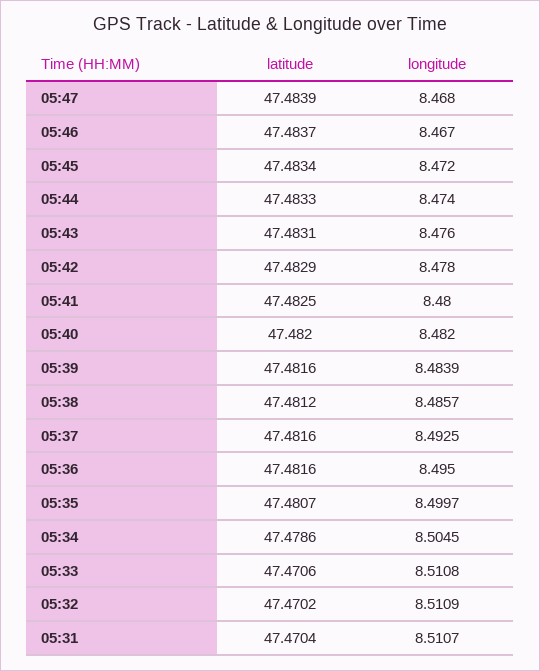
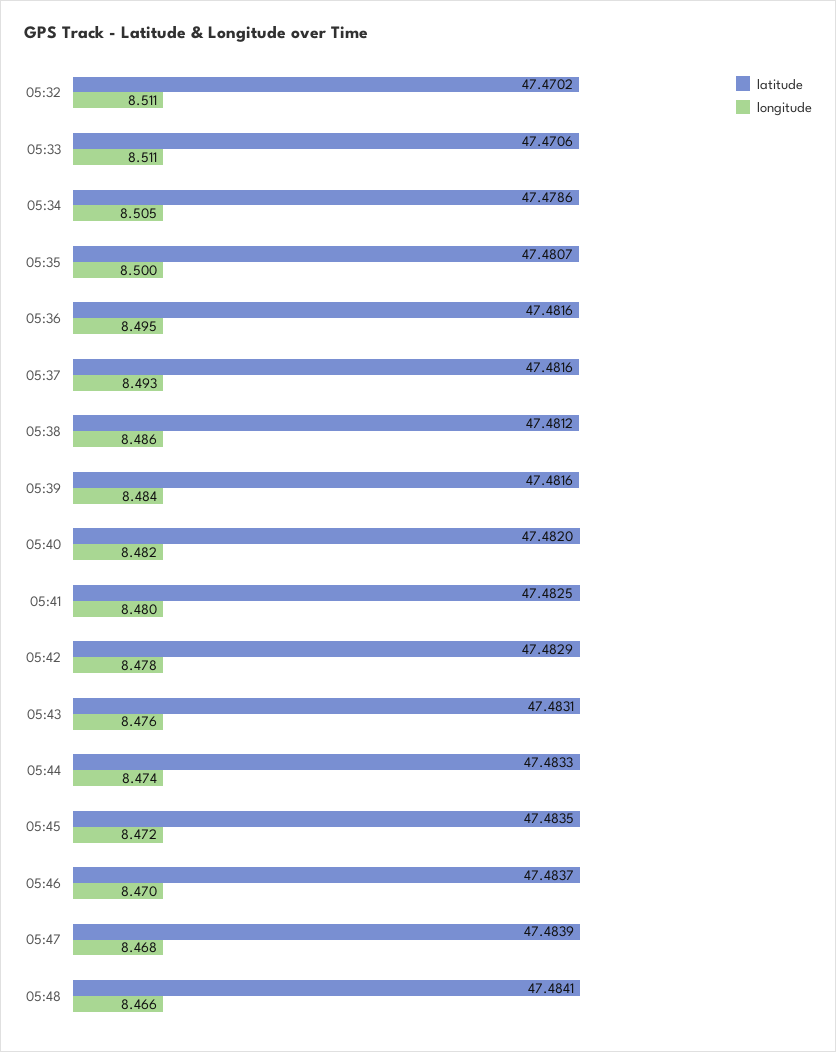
longitude, 05:46: 8.467 -> 8.47
latitude, 05:45: 47.4834 -> 47.4835
latitude, 05:31: 47.4704 -> none
longitude, 05:31: 8.5107 -> none
latitude, 05:48: none -> 47.4841
longitude, 05:48: none -> 8.466

